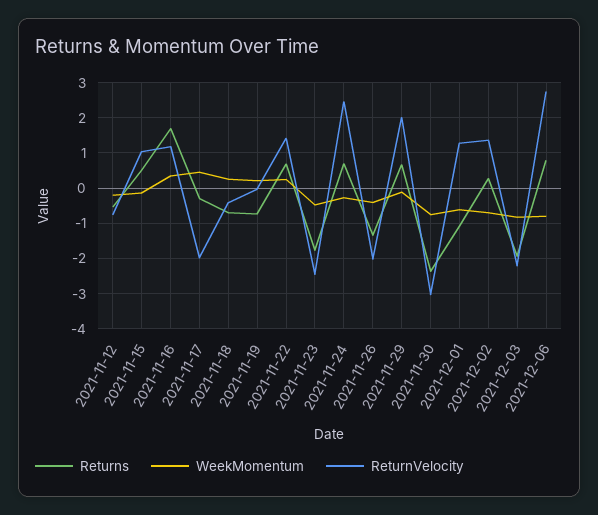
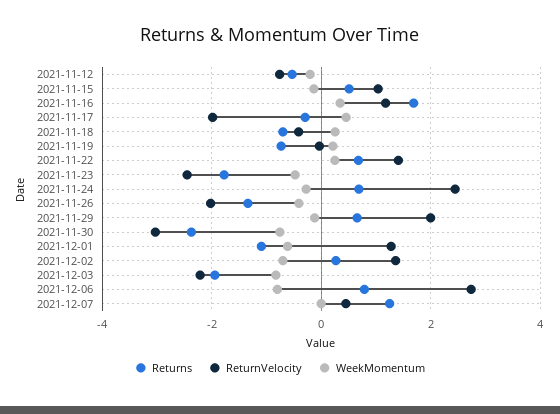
Returns, 2021-12-07: none -> 1.2
ReturnVelocity, 2021-12-07: none -> 0.4
WeekMomentum, 2021-12-07: none -> 0

